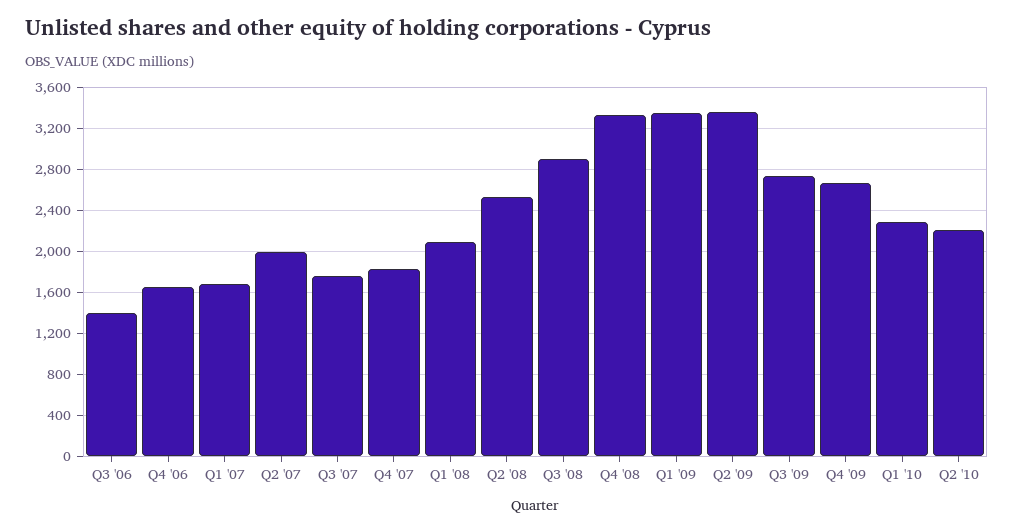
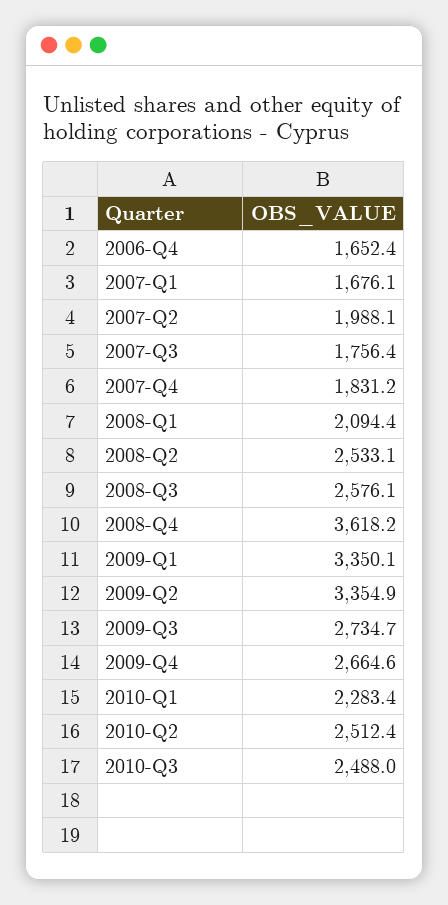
Q3 '06: 1400 -> none
Q3 '08: 2900 -> 2576.1
Q4 '08: 3300 -> 3618.2
Q2 '10: 2200 -> 2512.4
2010-Q3: none -> 2488

